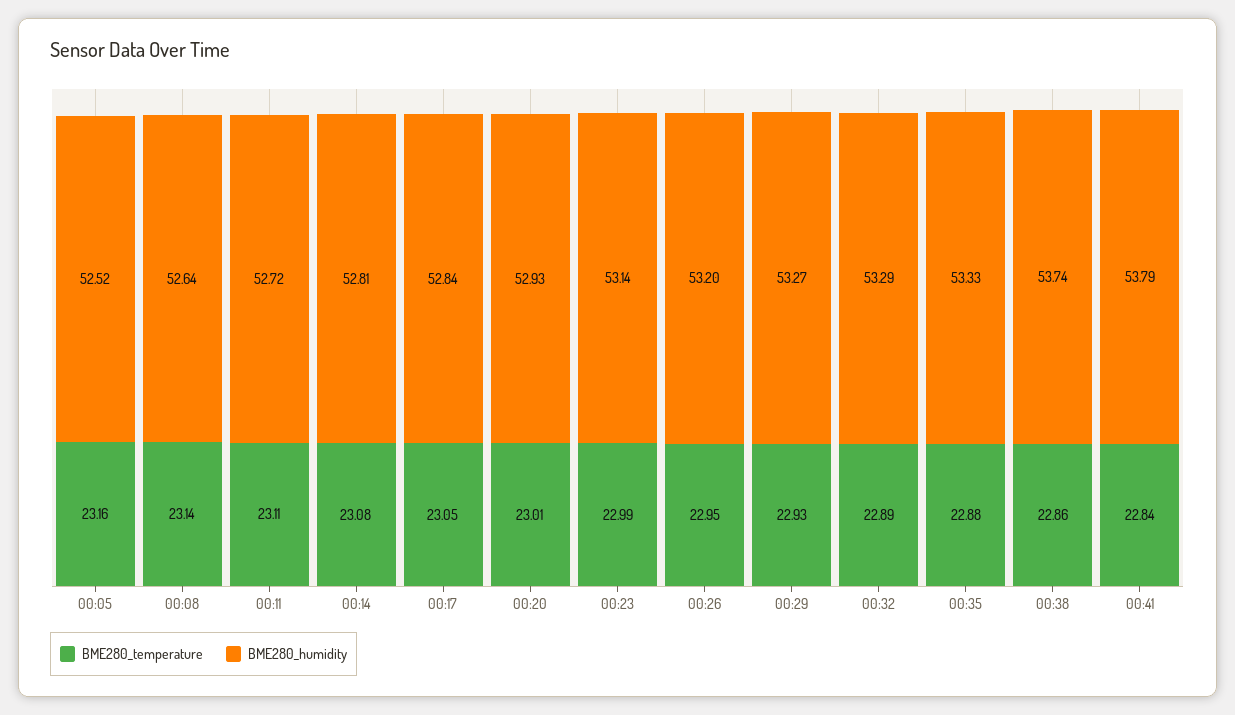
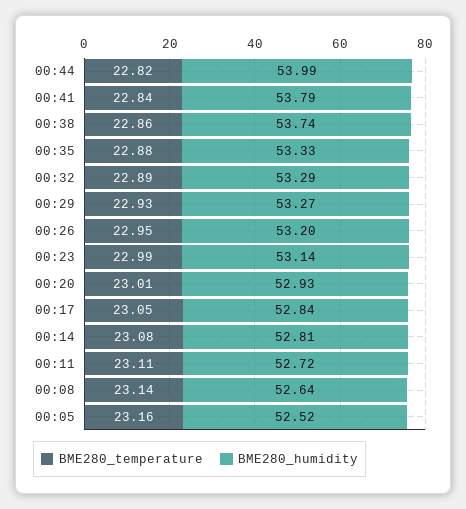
BME280_temperature, 00:44: none -> 22.82
BME280_humidity, 00:44: none -> 53.99

